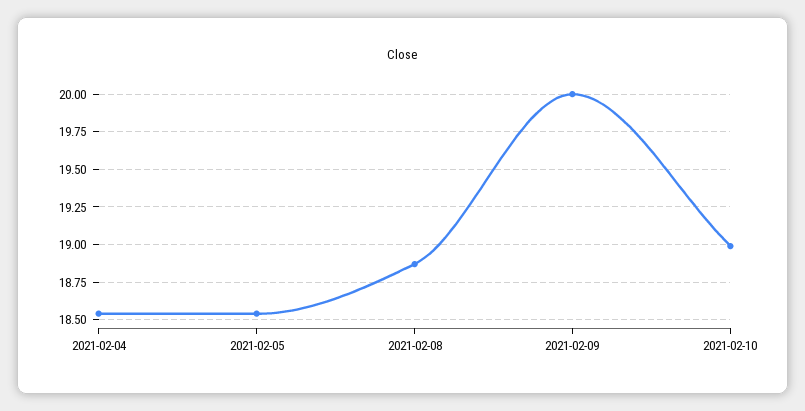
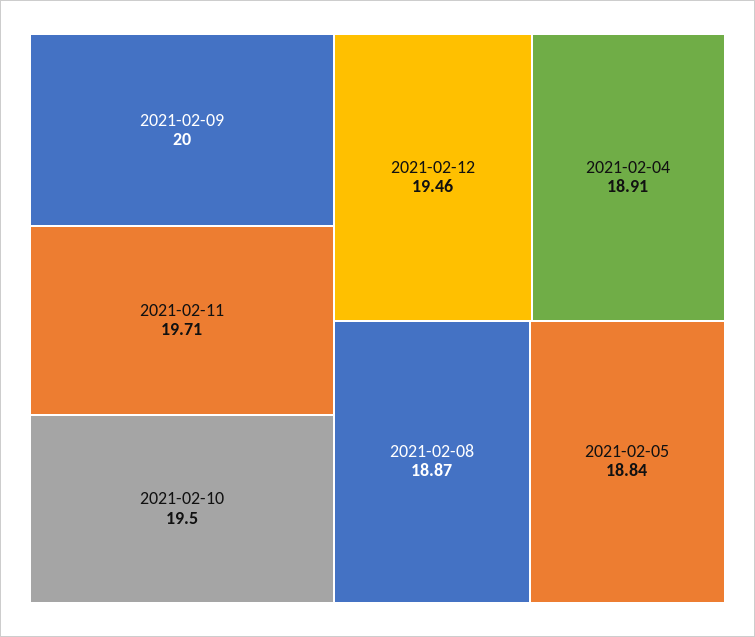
2021-02-04: 18.55 -> 18.91
2021-02-05: 18.55 -> 18.84
2021-02-10: 19 -> 19.5
2021-02-11: none -> 19.71
2021-02-12: none -> 19.46

